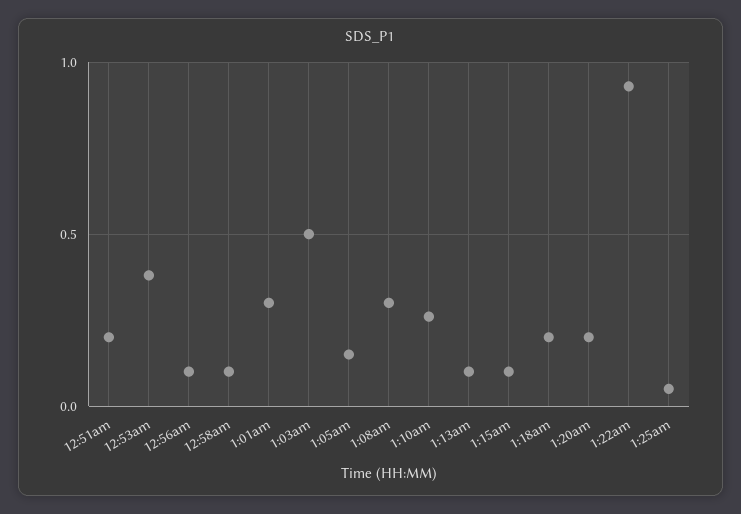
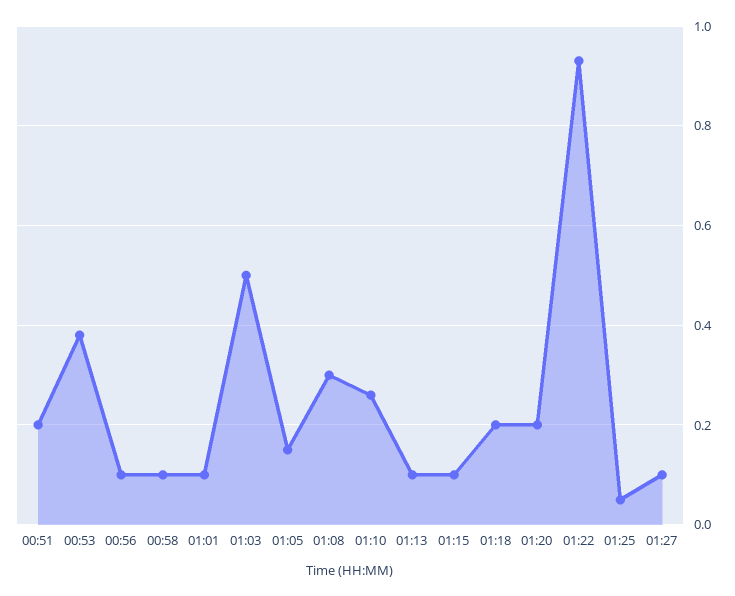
1:01am: 0.3 -> 0.1
01:27: none -> 0.1

